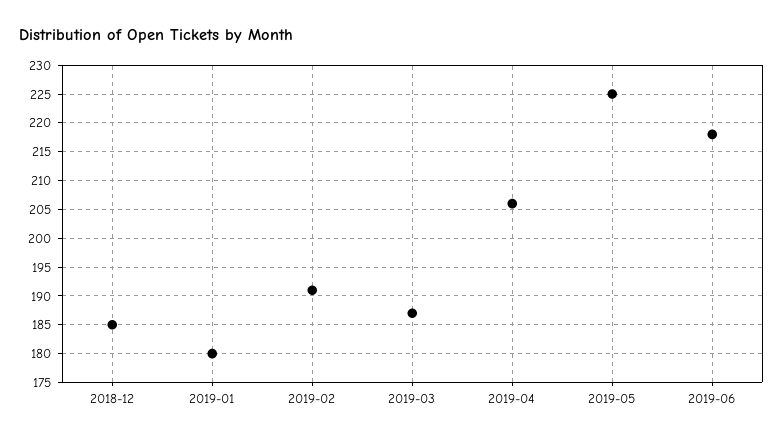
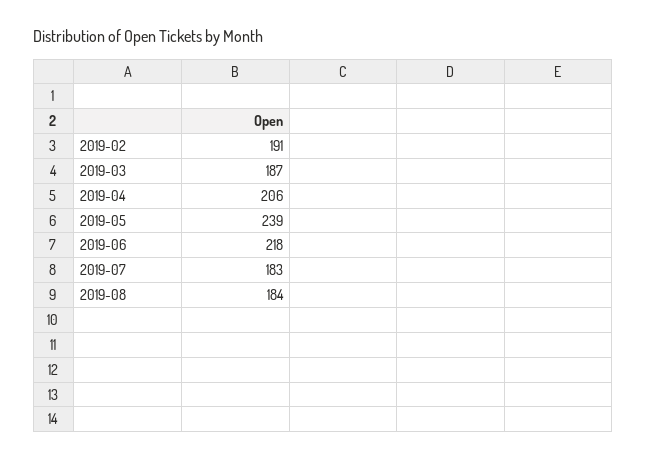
2018-12: 185 -> none
2019-01: 180 -> none
2019-05: 225 -> 239
2019-07: none -> 183
2019-08: none -> 184

